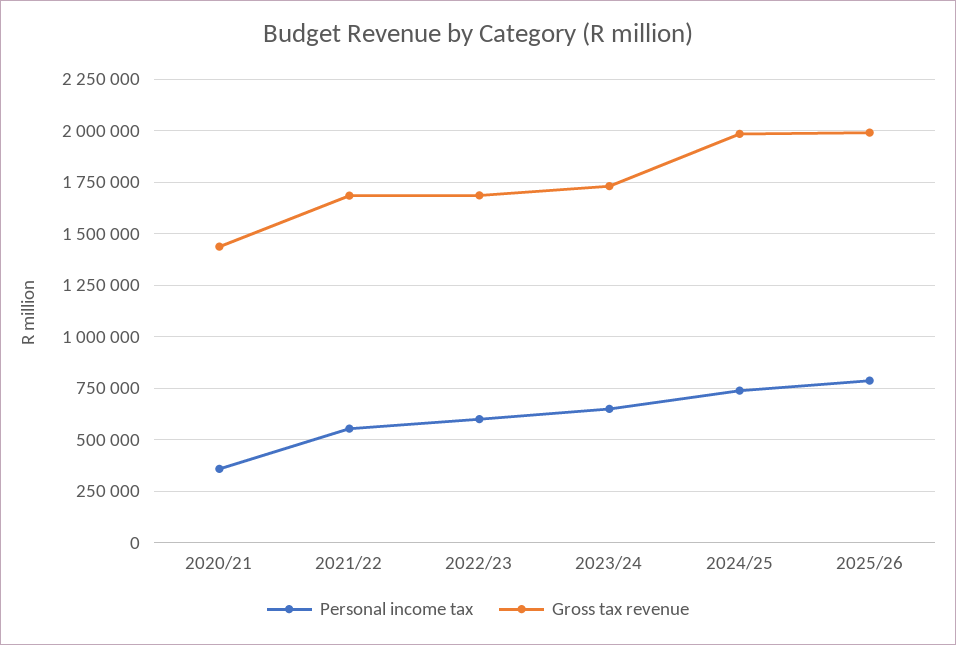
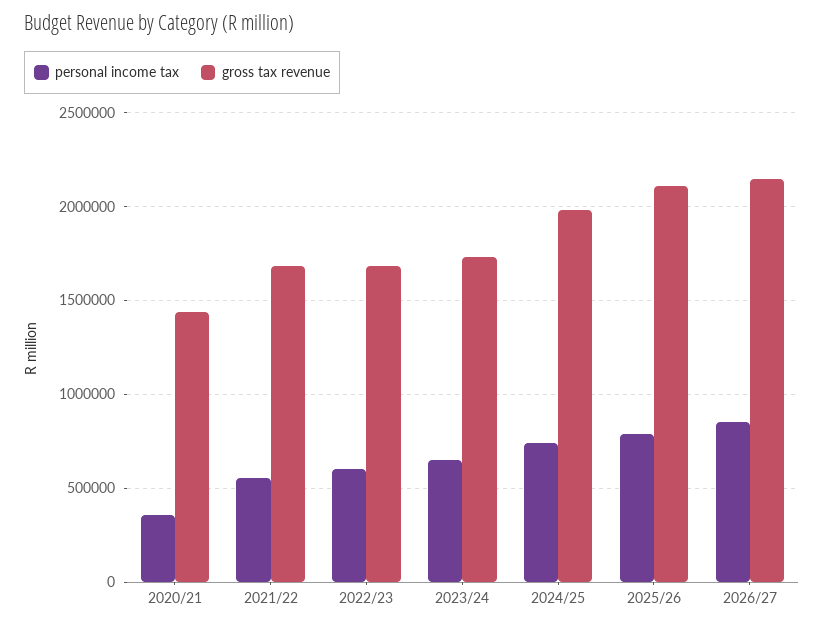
Gross tax revenue, 2025/26: 2000000 -> 2100000
Personal income tax, 2026/27: none -> 850000
Gross tax revenue, 2026/27: none -> 2150000

